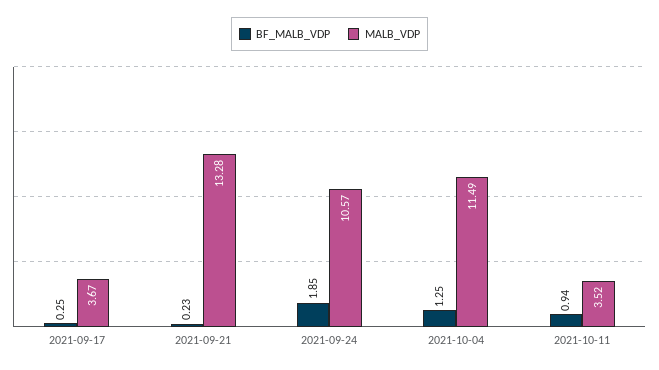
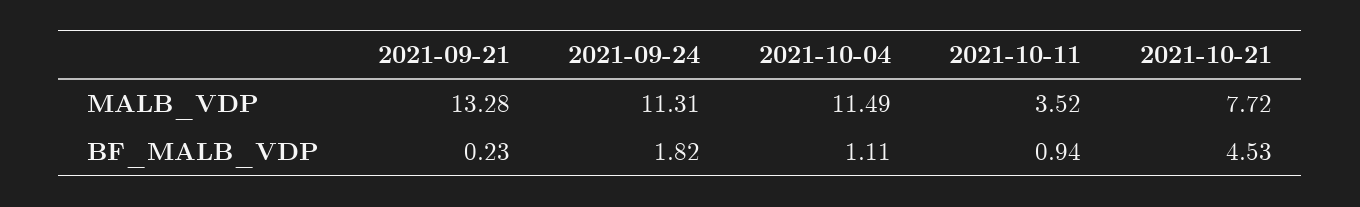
BF_MALB_VDP, 2021-09-17: 0.25 -> none
MALB_VDP, 2021-09-17: 3.67 -> none
BF_MALB_VDP, 2021-09-24: 1.85 -> 1.82
MALB_VDP, 2021-09-24: 10.57 -> 11.31
BF_MALB_VDP, 2021-10-04: 1.25 -> 1.11
MALB_VDP, 2021-10-21: none -> 7.72
BF_MALB_VDP, 2021-10-21: none -> 4.53

